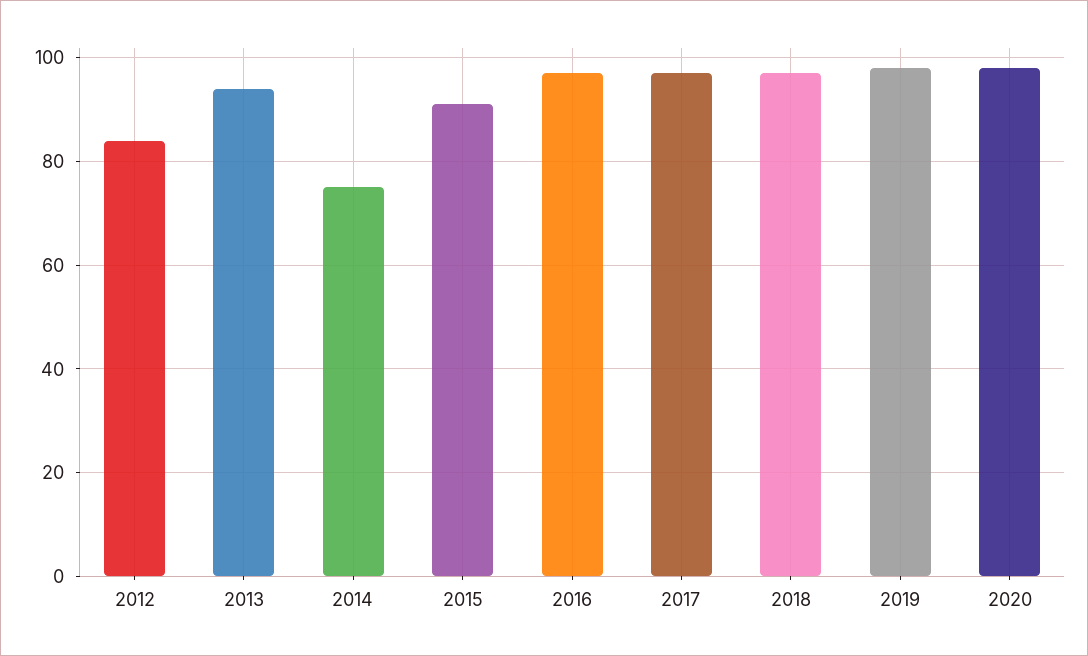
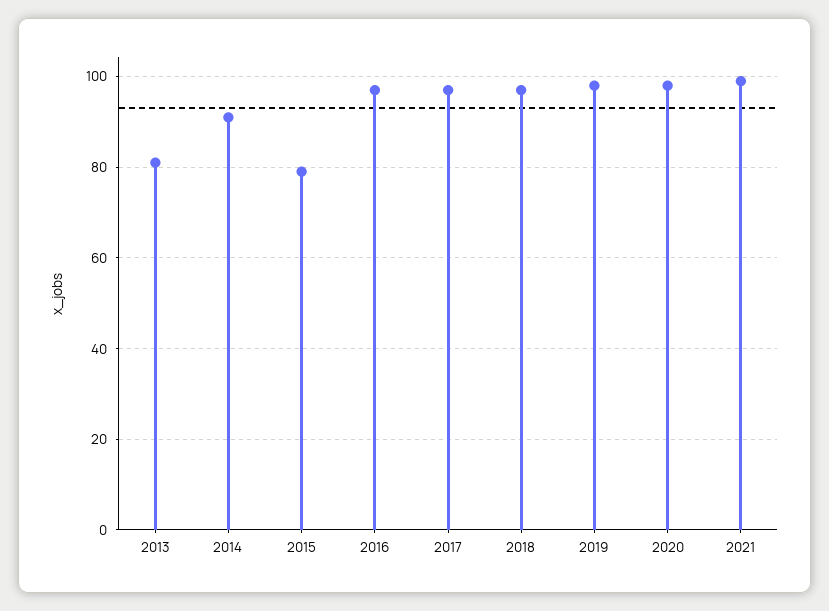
2012: 85 -> none
2013: 95 -> 80
2014: 75 -> 90
2015: 90 -> 80
2021: none -> 100

